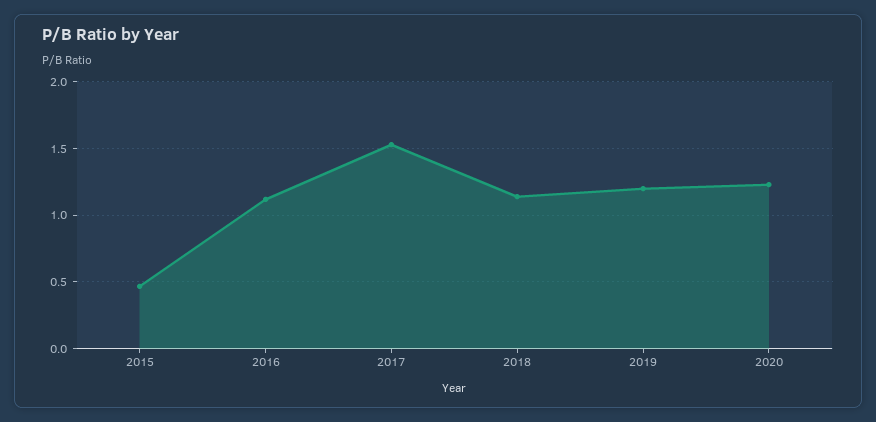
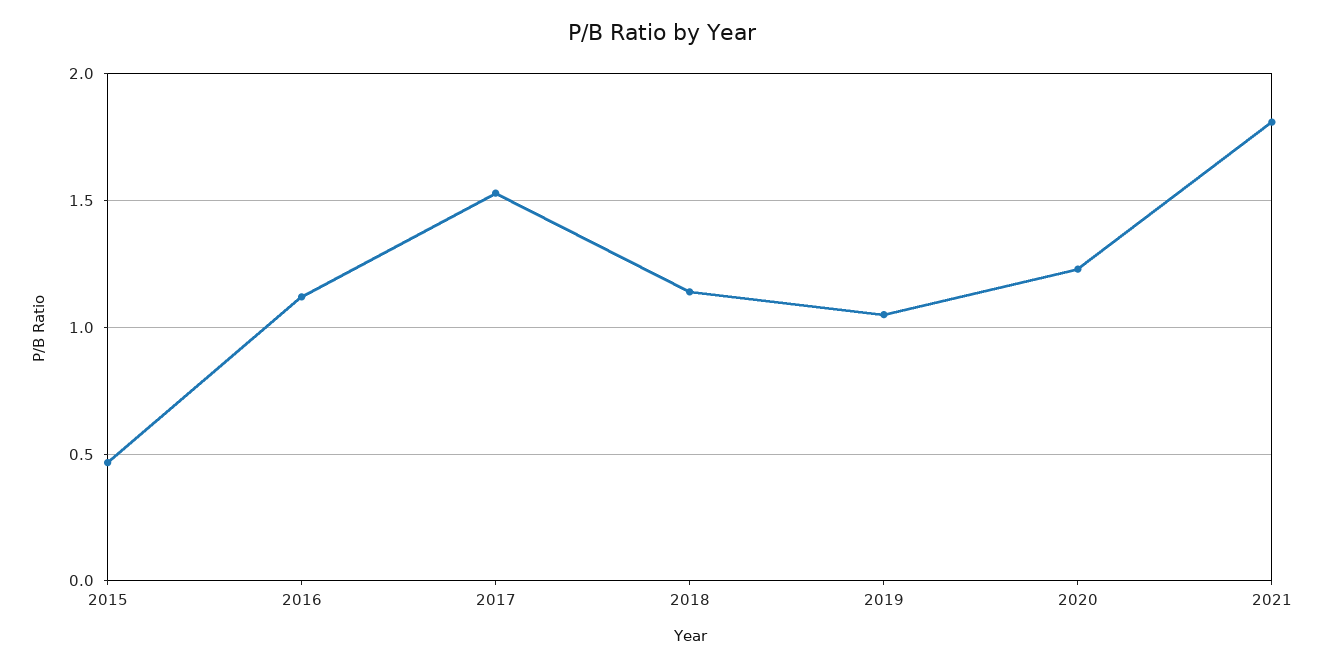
2019: 1.2 -> 1.05
2021: none -> 1.8

